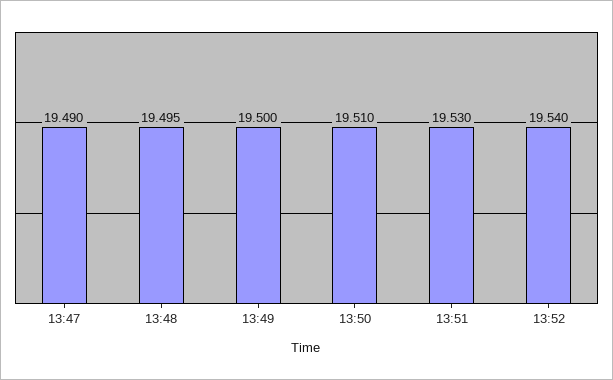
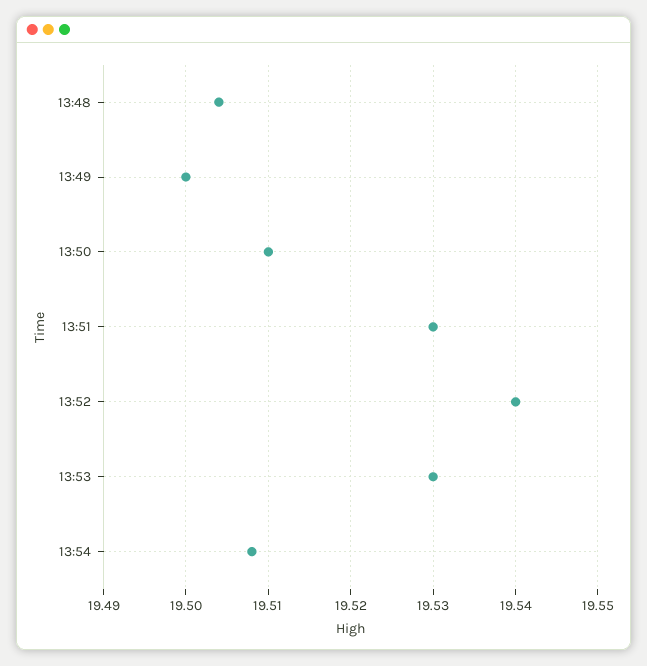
13:47: 19.49 -> none
13:48: 19.495 -> 19.504
13:53: none -> 19.53
13:54: none -> 19.508

